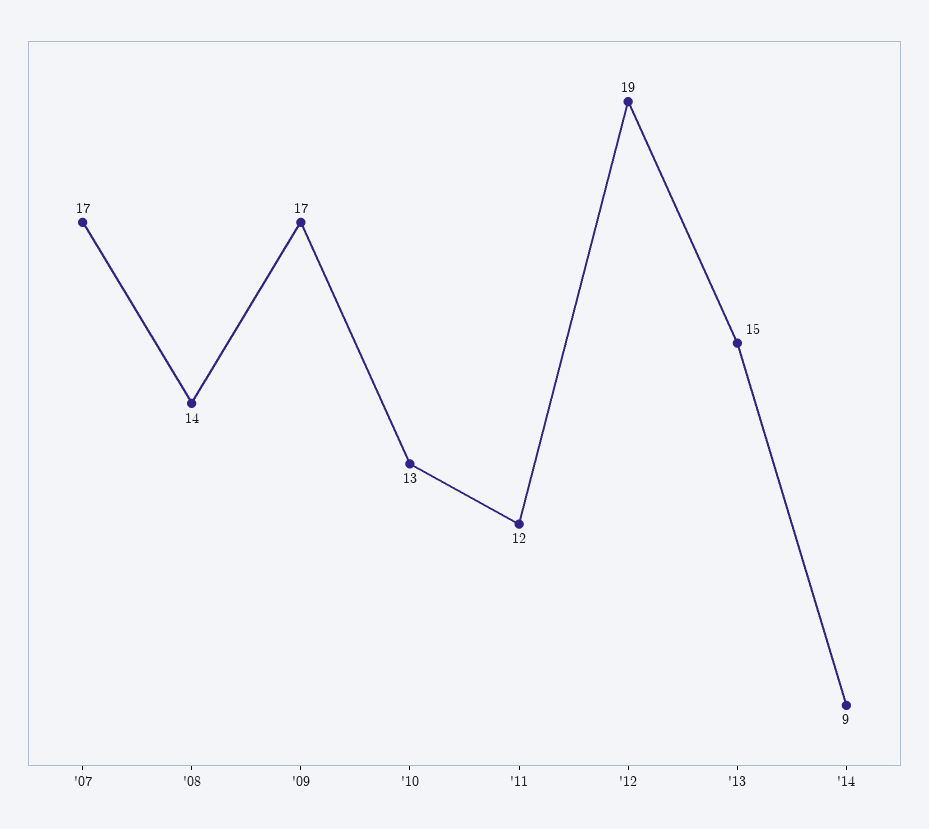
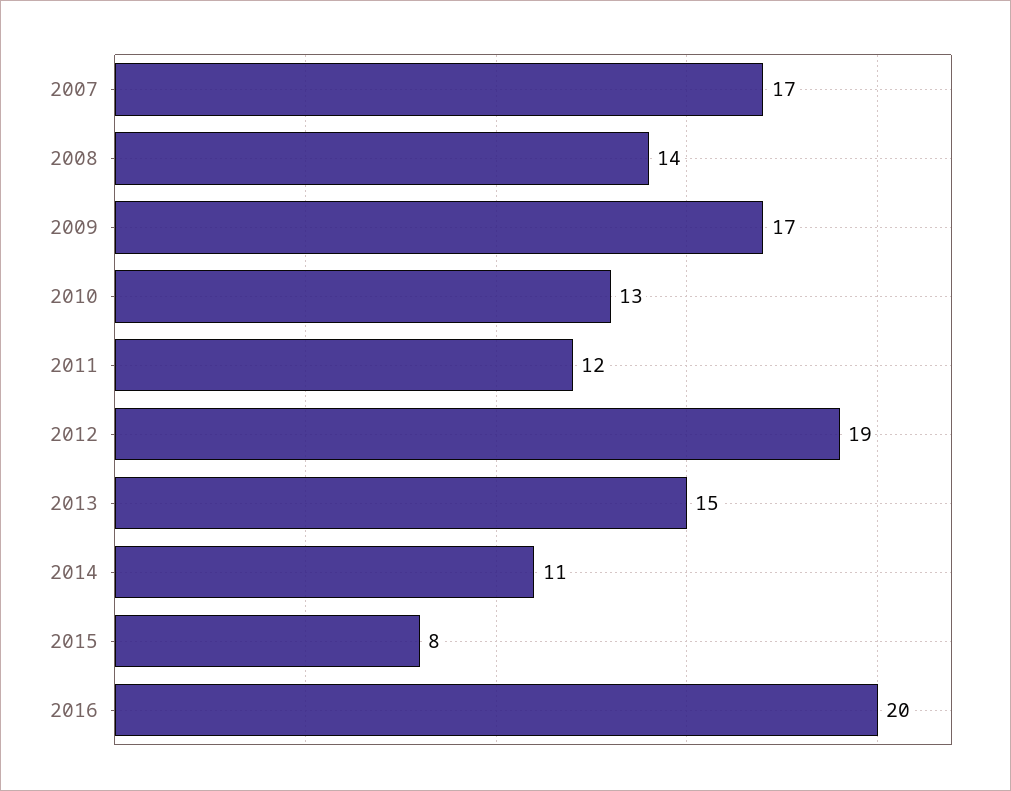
'14: 9 -> 11
2015: none -> 8
2016: none -> 20

